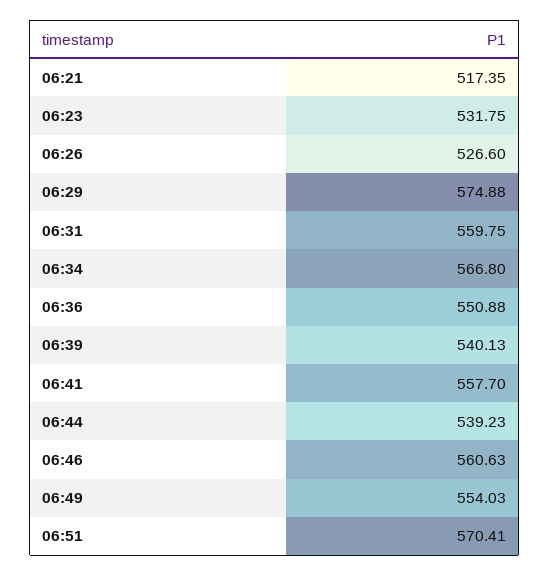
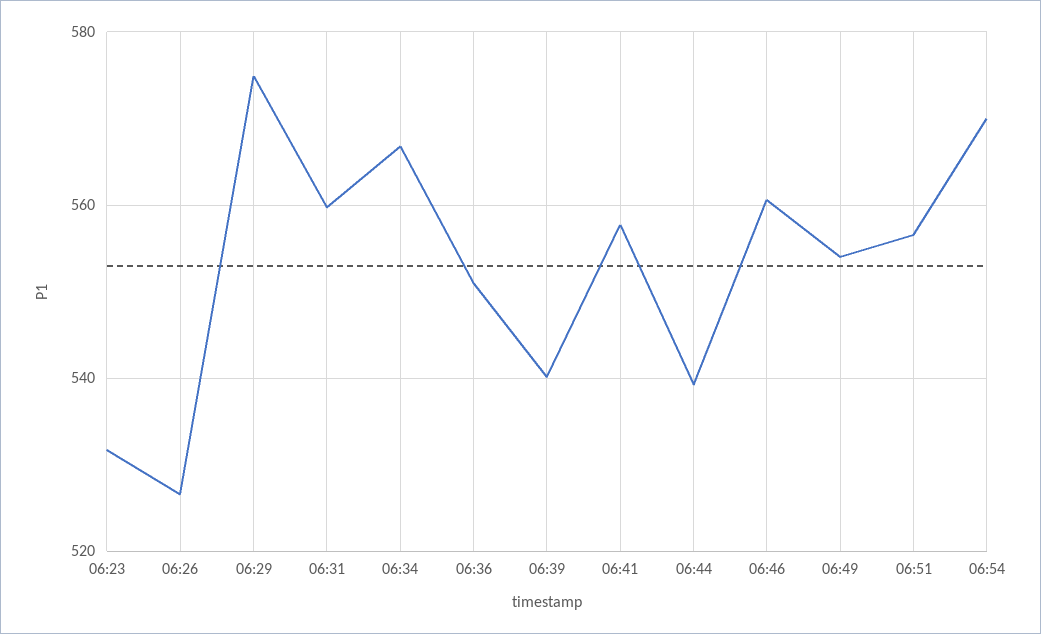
06:21: 517.35 -> none
06:51: 570.41 -> 556
06:54: none -> 570

